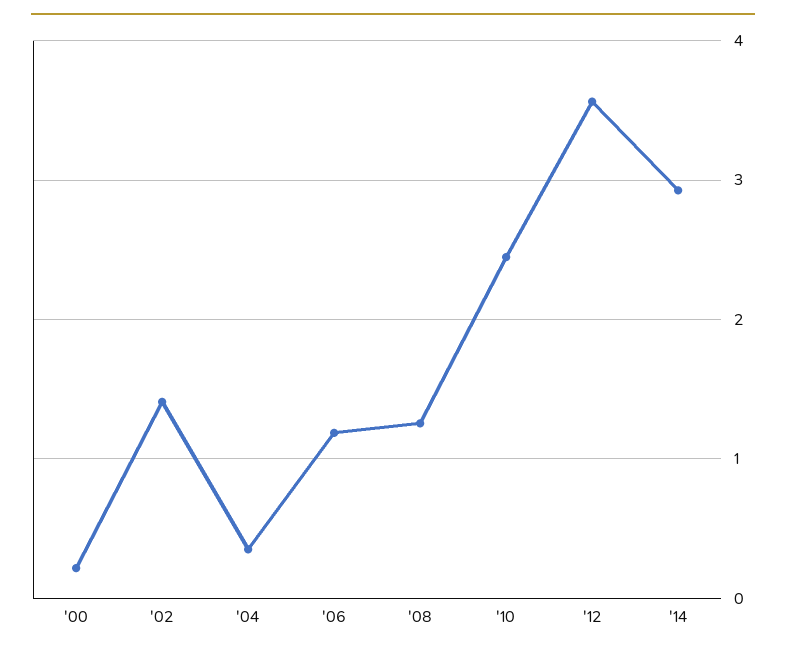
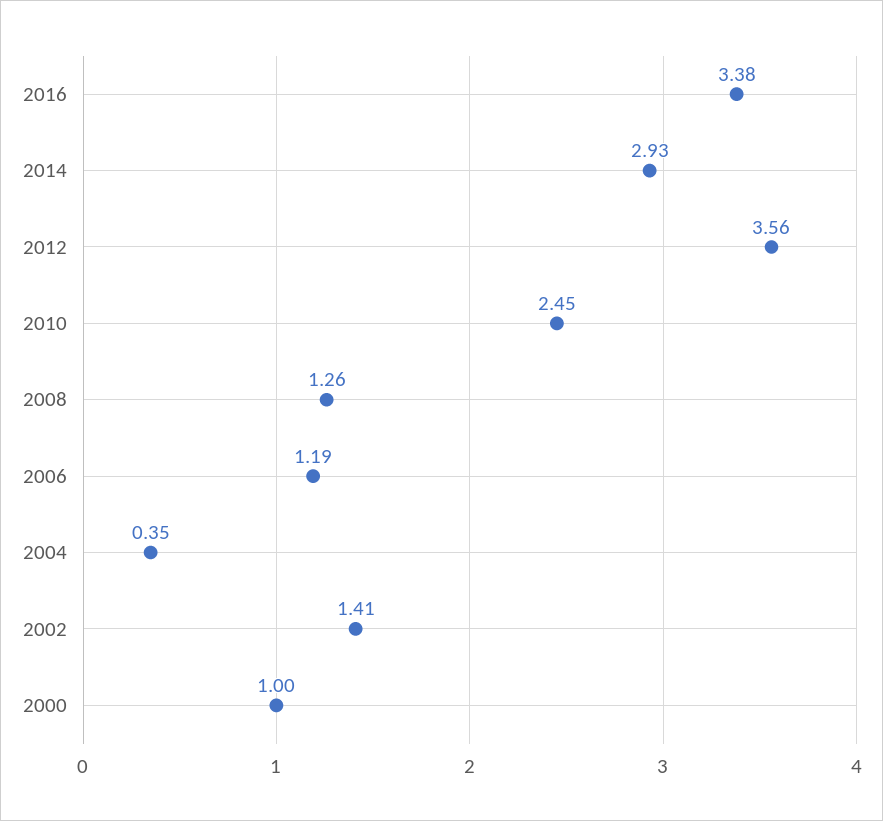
'00: 0.2 -> 1
2016: none -> 3.38

